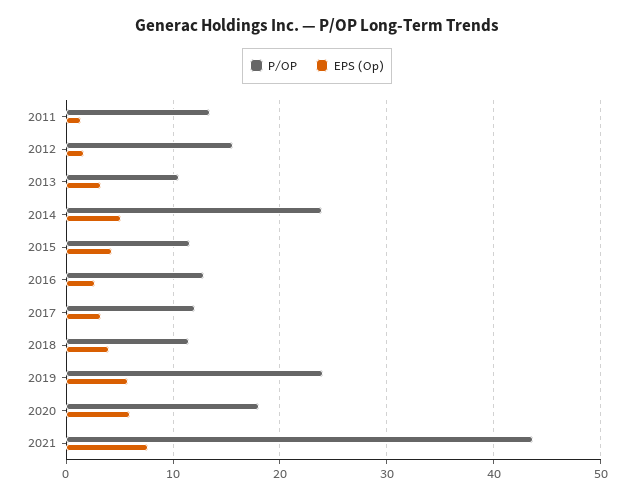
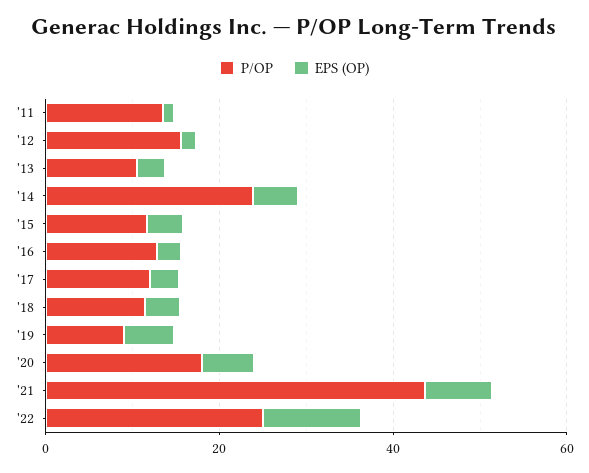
P/OP, 2019: 24 -> 10
P/OP, '22: none -> 25
EPS (Op), '22: none -> 10

